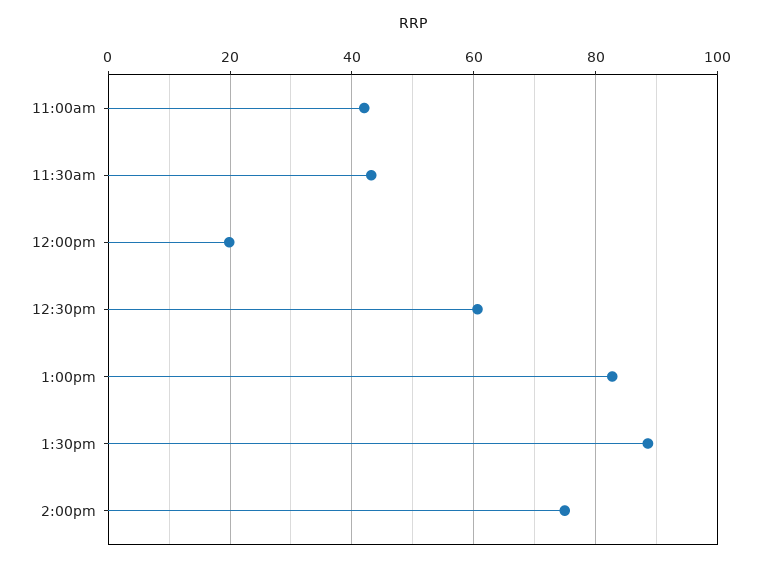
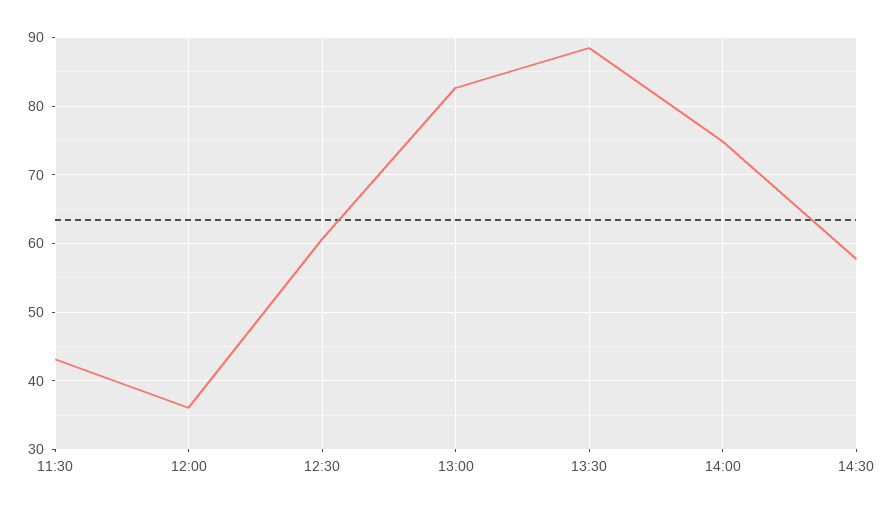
11:00am: 42 -> none
12:00pm: 20 -> 36
14:30: none -> 58

